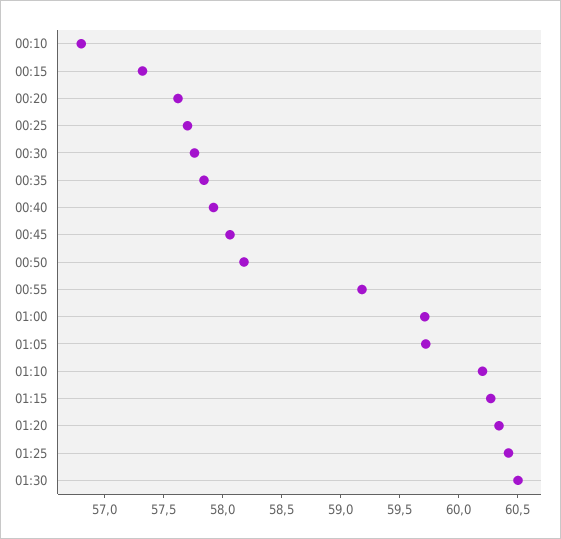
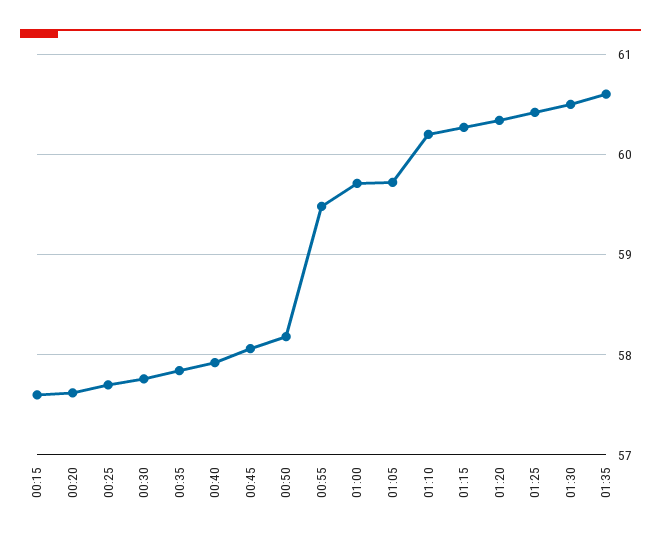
00:10: 56.8 -> none
00:15: 57.3 -> 57.6
00:55: 59.2 -> 59.5
01:35: none -> 60.6

